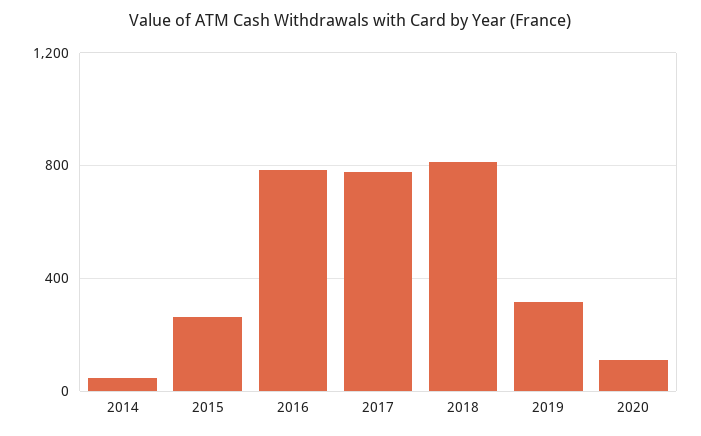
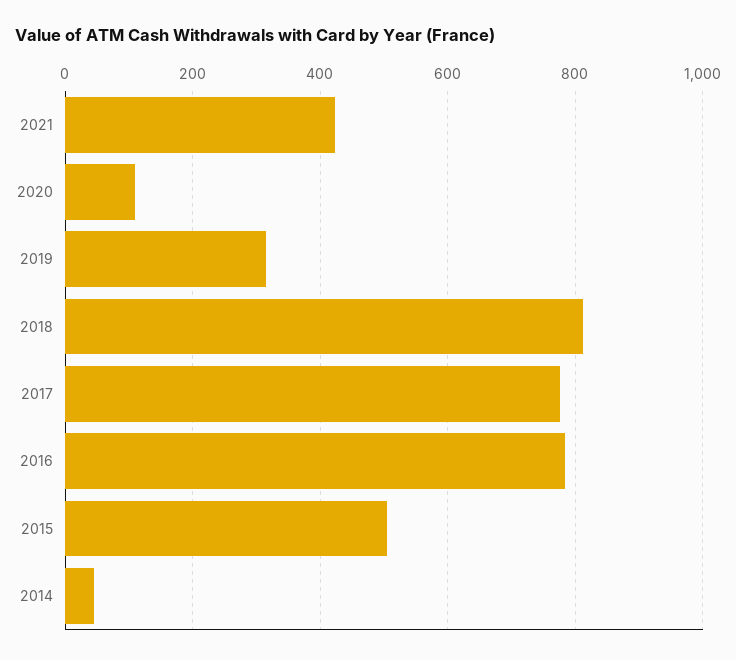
2015: 250 -> 500
2021: none -> 420

